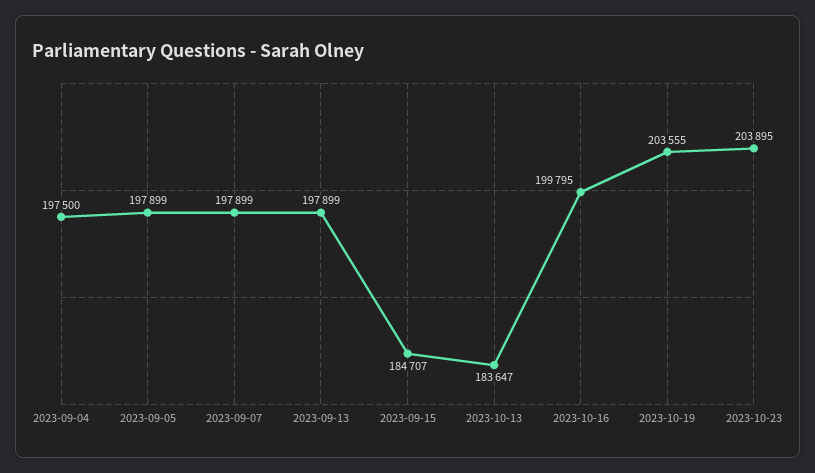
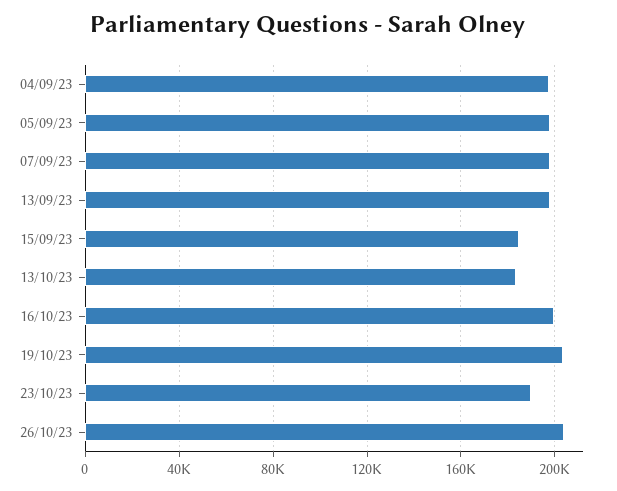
2023-10-23: 203895 -> 190000
26/10/23: none -> 205000

